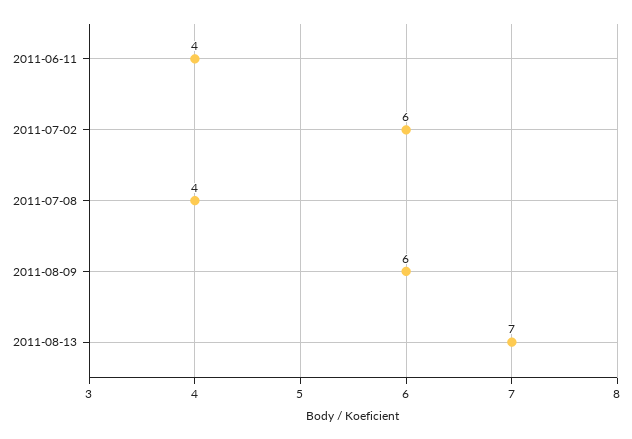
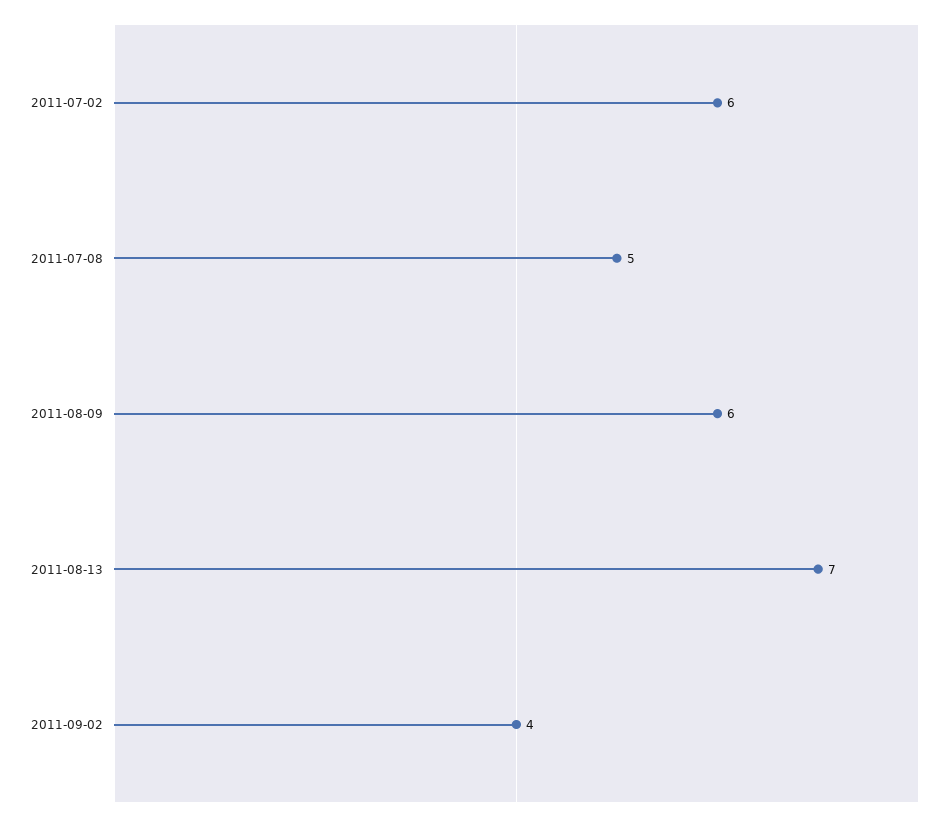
2011-06-11: 4 -> none
2011-07-08: 4 -> 5
2011-09-02: none -> 4

